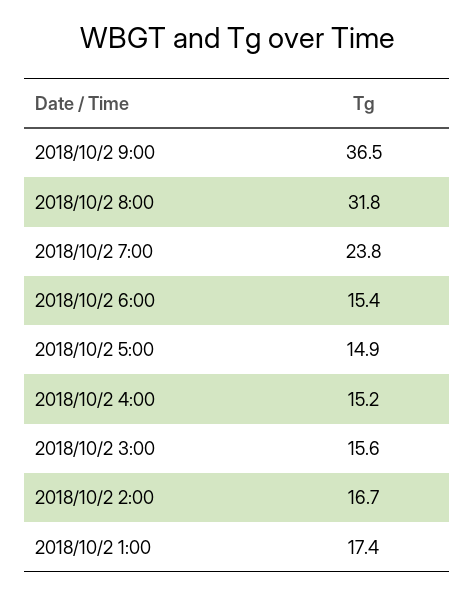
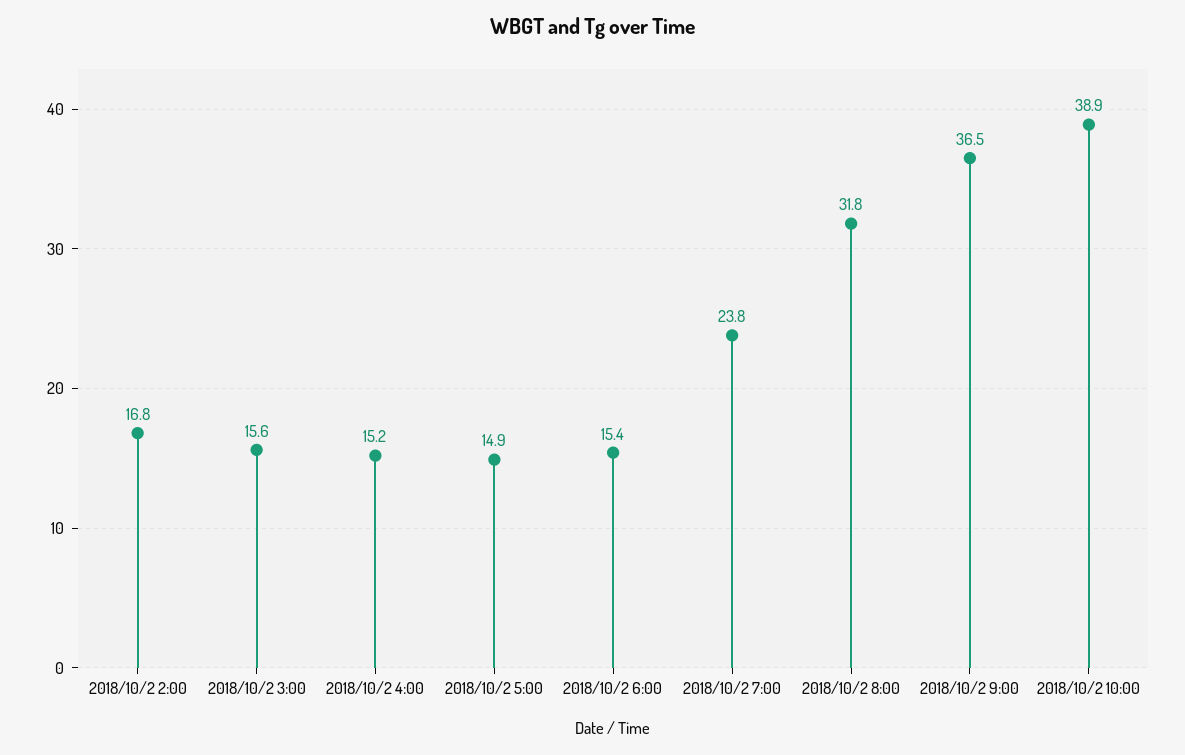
2018/10/2 2:00: 16.7 -> 16.8
2018/10/2 1:00: 17.4 -> none
2018/10/2 10:00: none -> 38.9

